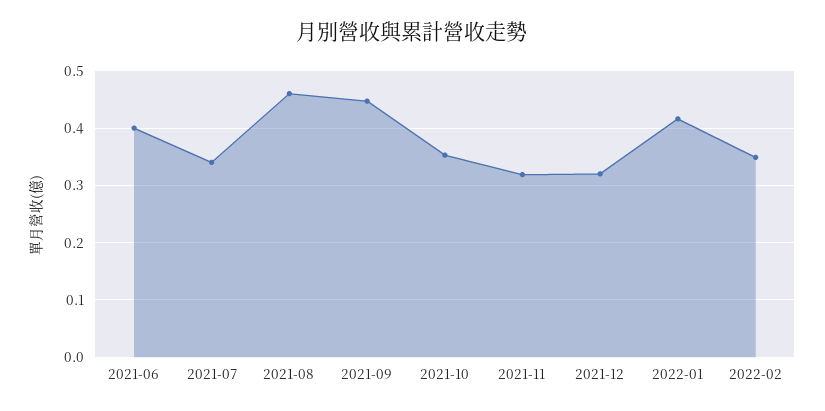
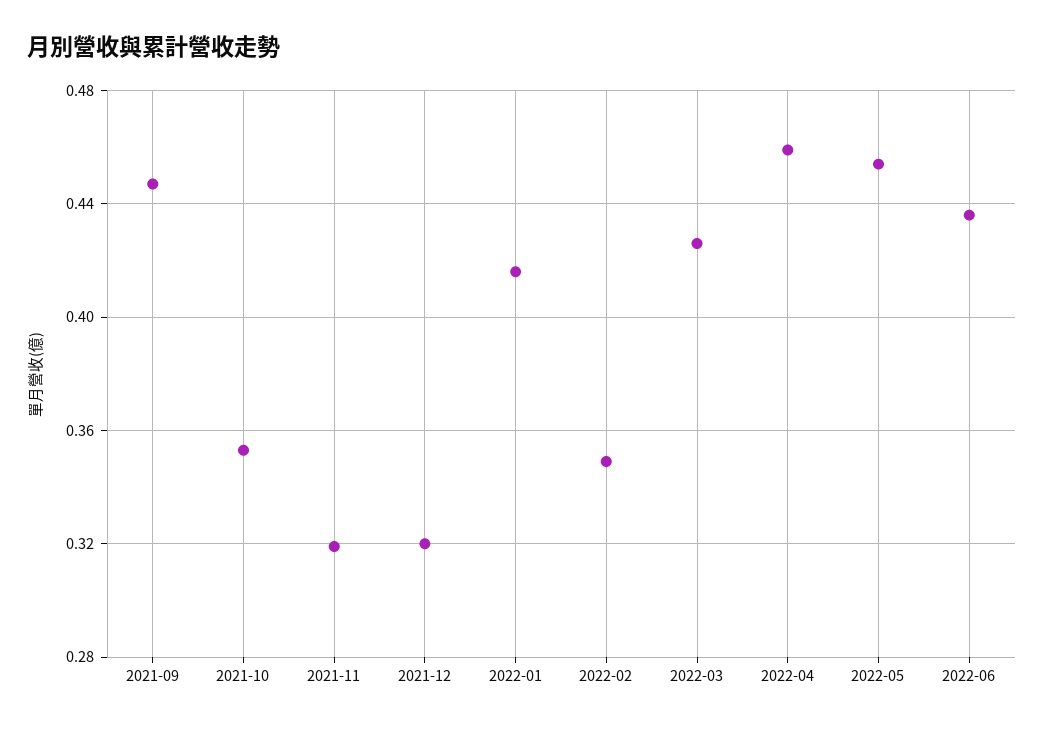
2021-06: 0.4 -> none
2021-07: 0.34 -> none
2021-08: 0.46 -> none
2022-03: none -> 0.425
2022-04: none -> 0.46
2022-05: none -> 0.455
2022-06: none -> 0.435

